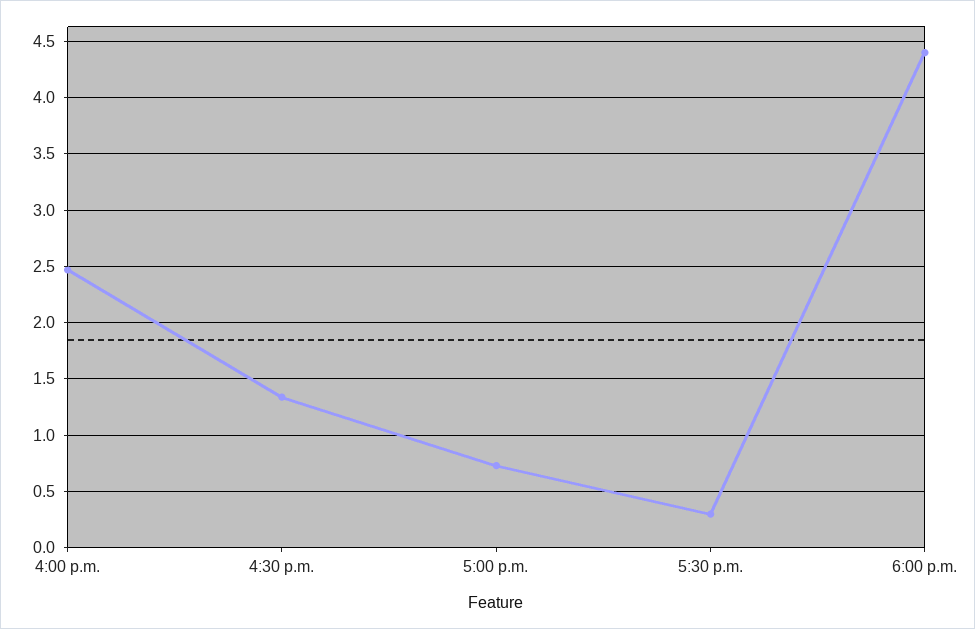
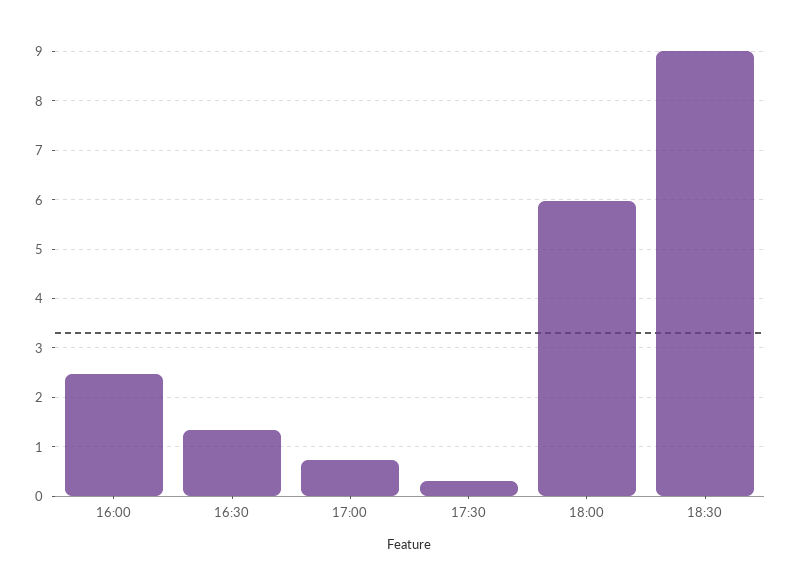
6:00 p.m.: 4.4 -> 6
18:30: none -> 9

